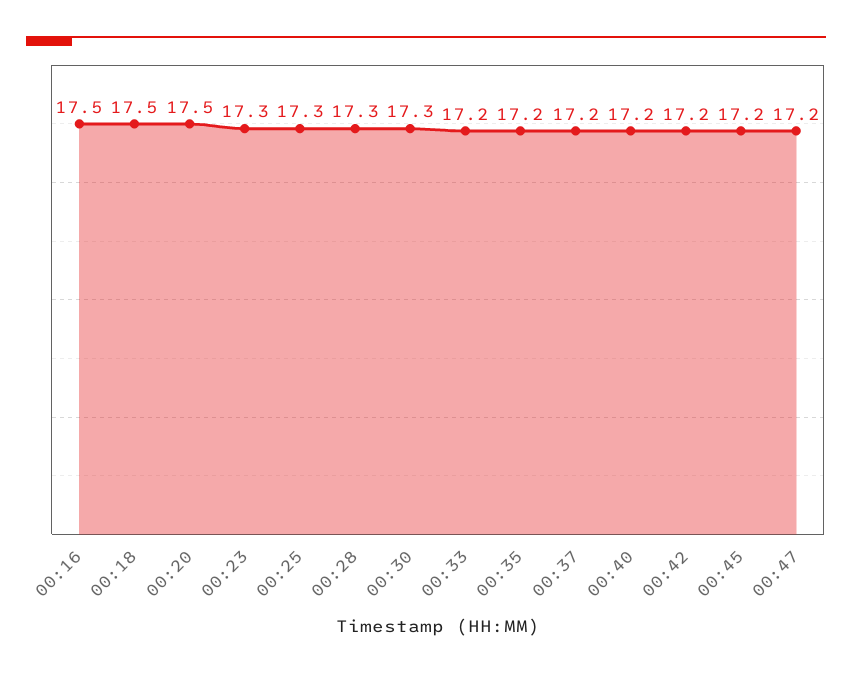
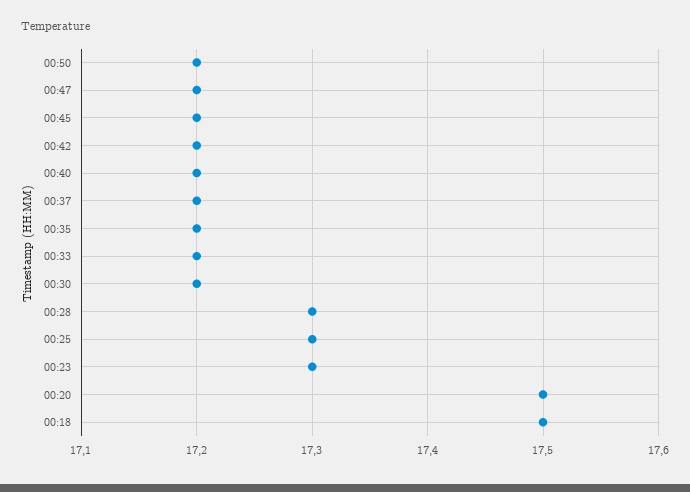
00:16: 17.5 -> none
00:30: 17.3 -> 17.2
00:50: none -> 17.2

